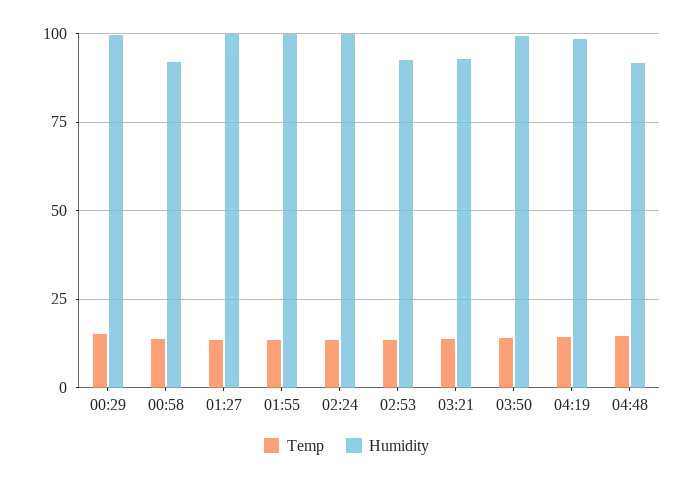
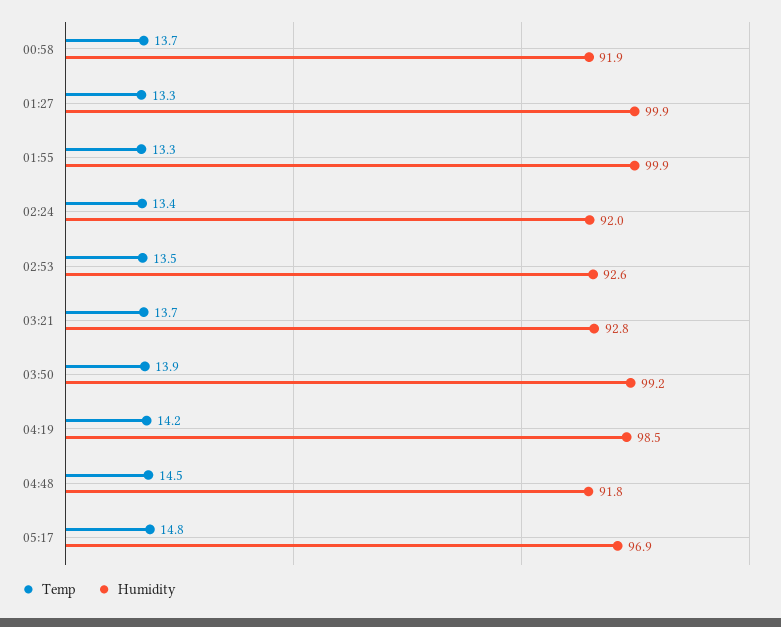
Temp, 00:29: 15 -> none
Humidity, 00:29: 100 -> none
Humidity, 02:24: 100 -> 92
Temp, 05:17: none -> 14.8
Humidity, 05:17: none -> 96.9

